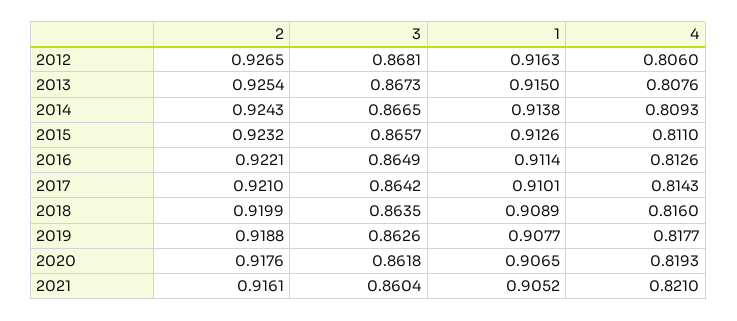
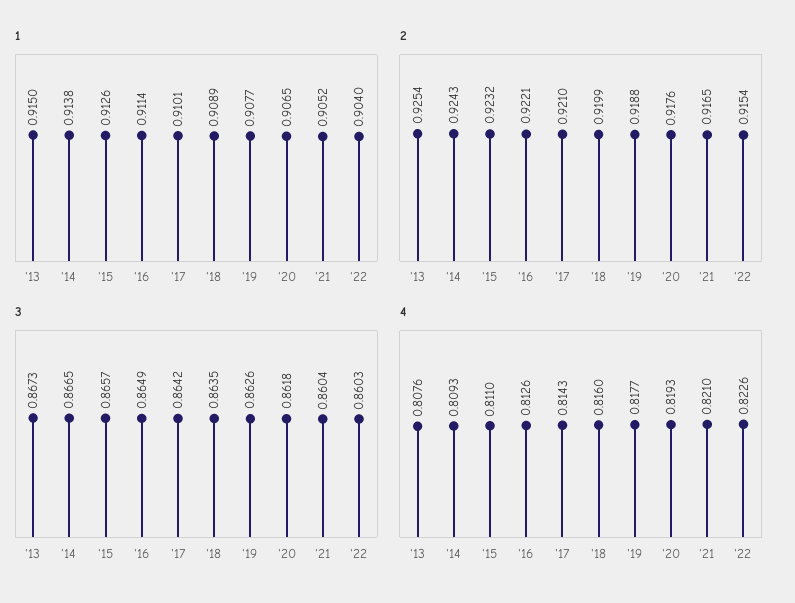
2, 2012: 0.9265 -> none
3, 2012: 0.8681 -> none
1, 2012: 0.9163 -> none
4, 2012: 0.806 -> none
2, 2021: 0.9161 -> 0.9165
1, '22: none -> 0.904
2, '22: none -> 0.9154
3, '22: none -> 0.8603
4, '22: none -> 0.8226

